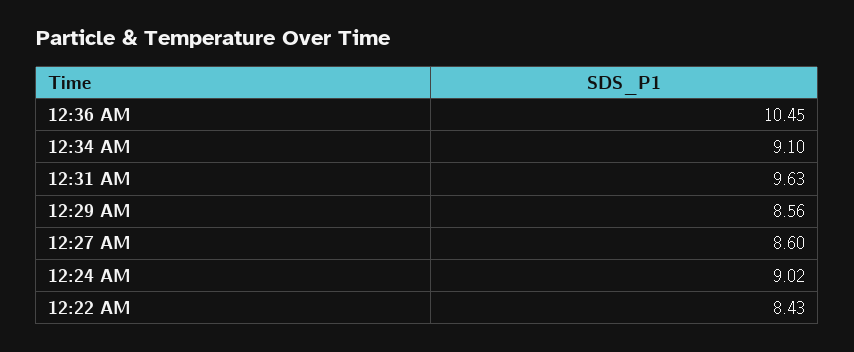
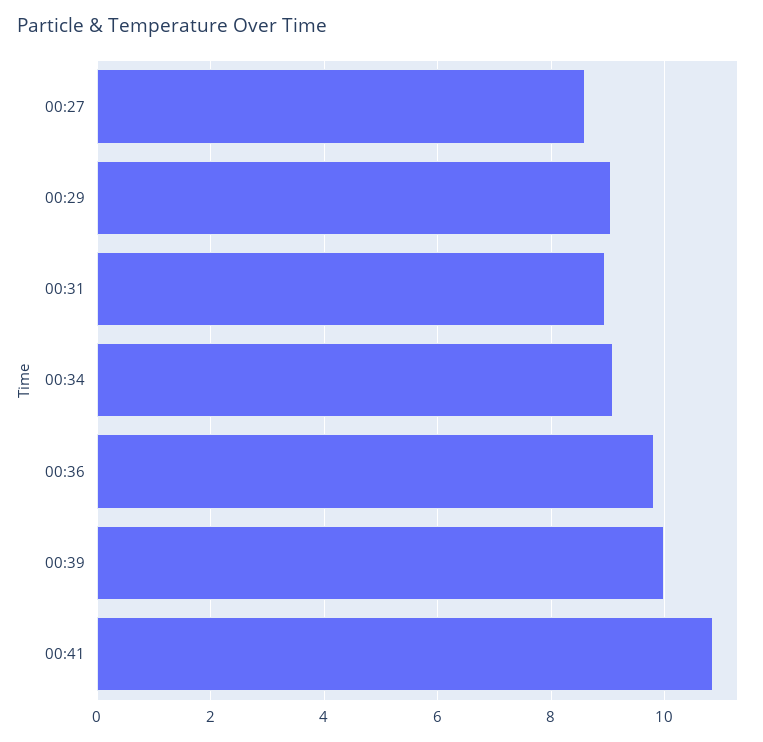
12:36 AM: 10.45 -> 9.8
12:31 AM: 9.63 -> 9
12:29 AM: 8.56 -> 9
12:24 AM: 9.02 -> none
12:22 AM: 8.43 -> none
00:39: none -> 10
00:41: none -> 10.8

